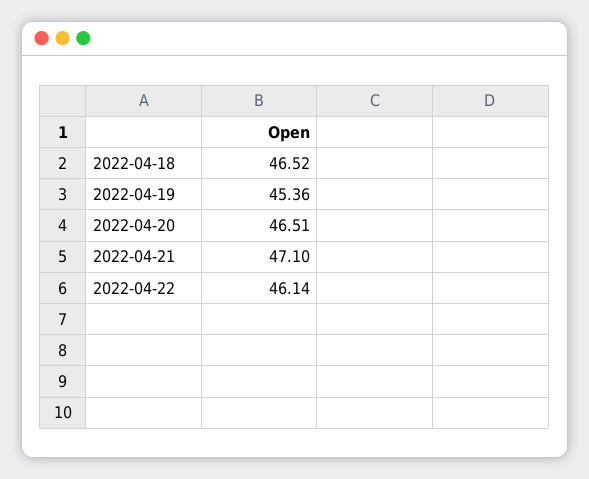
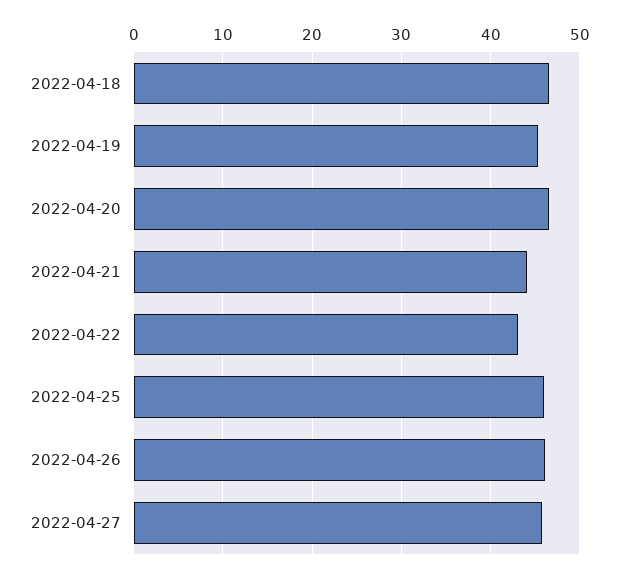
2022-04-21: 47.1 -> 44
2022-04-22: 46.14 -> 43
2022-04-25: none -> 46
2022-04-26: none -> 46
2022-04-27: none -> 46

